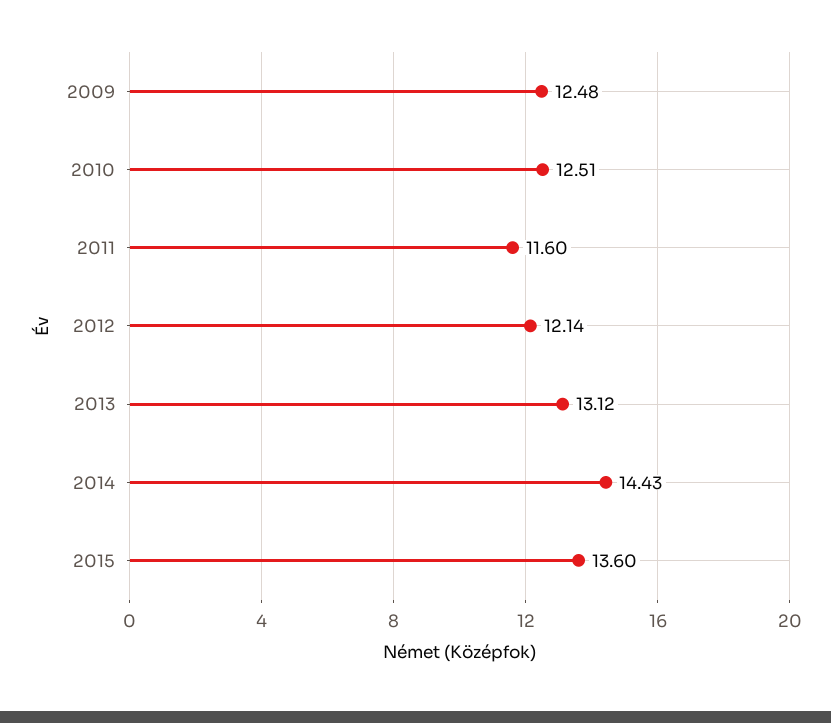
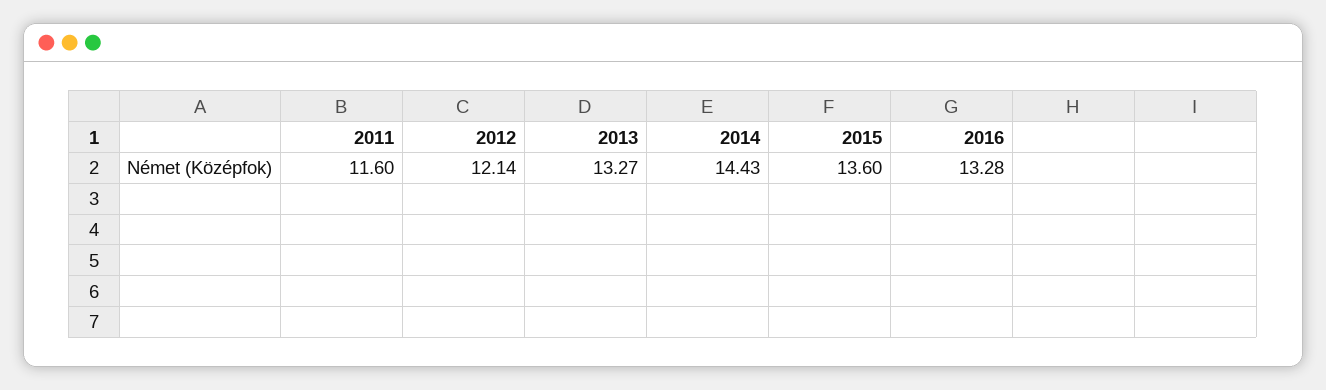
2009: 12.48 -> none
2010: 12.51 -> none
2013: 13.12 -> 13.27
2016: none -> 13.28

